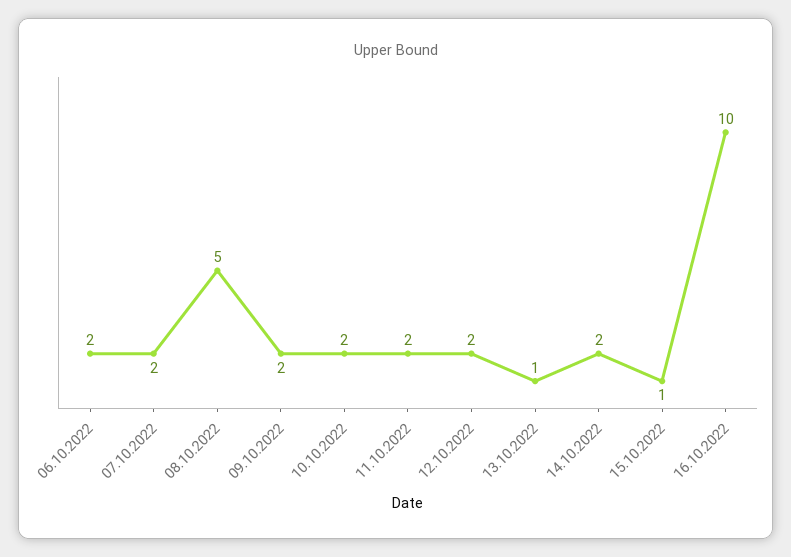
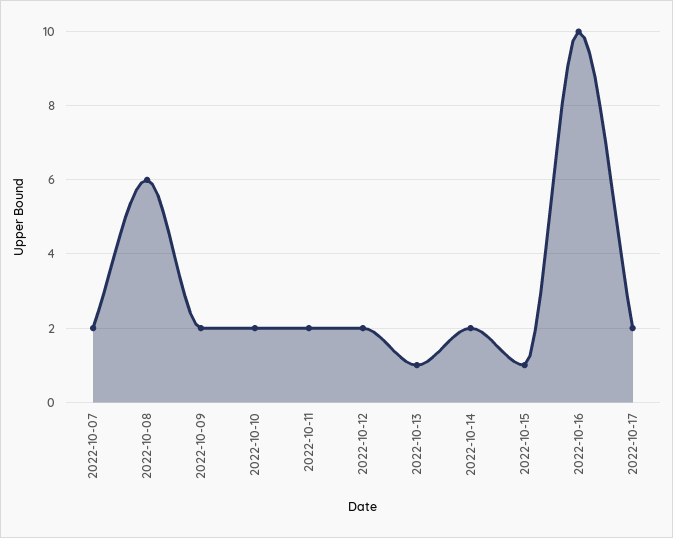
06.10.2022: 2 -> none
08.10.2022: 5 -> 6
2022-10-17: none -> 2

